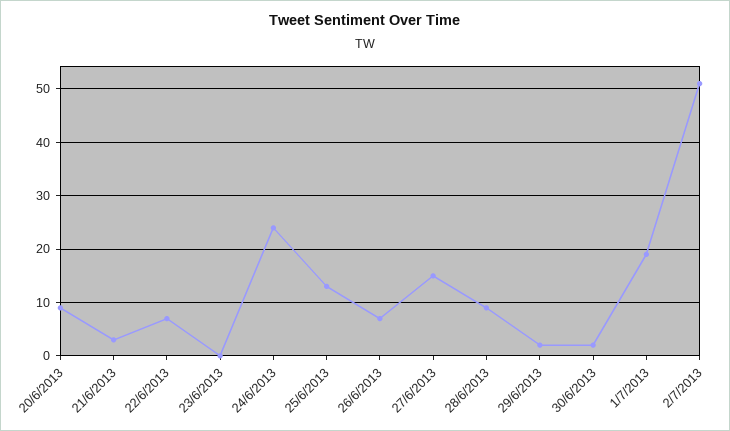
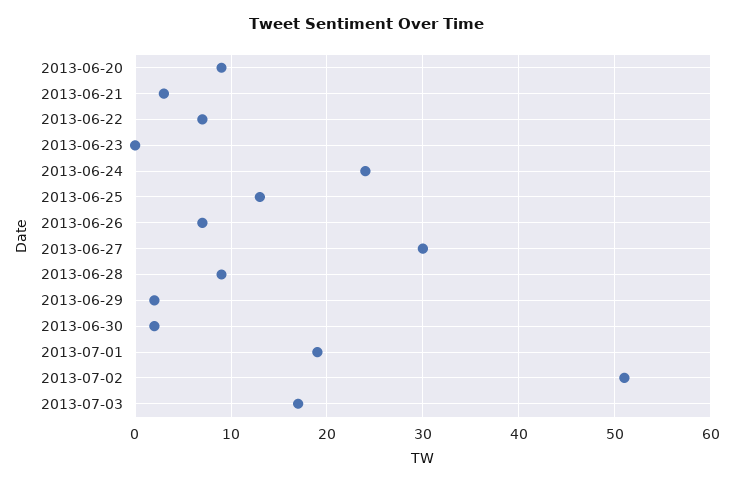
27/6/2013: 15 -> 30
2013-07-03: none -> 17

